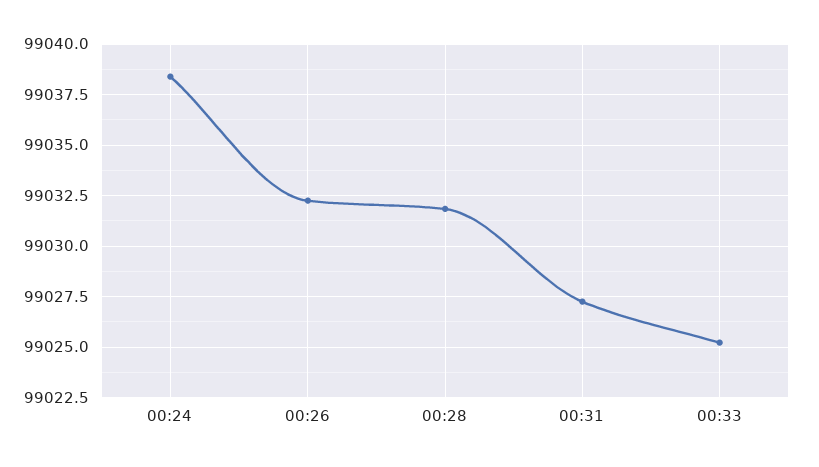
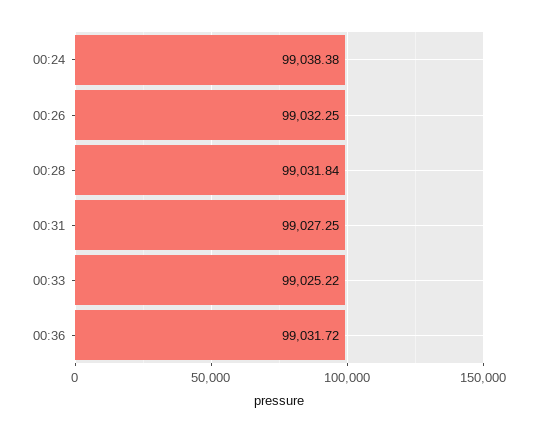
00:36: none -> 99031.72

